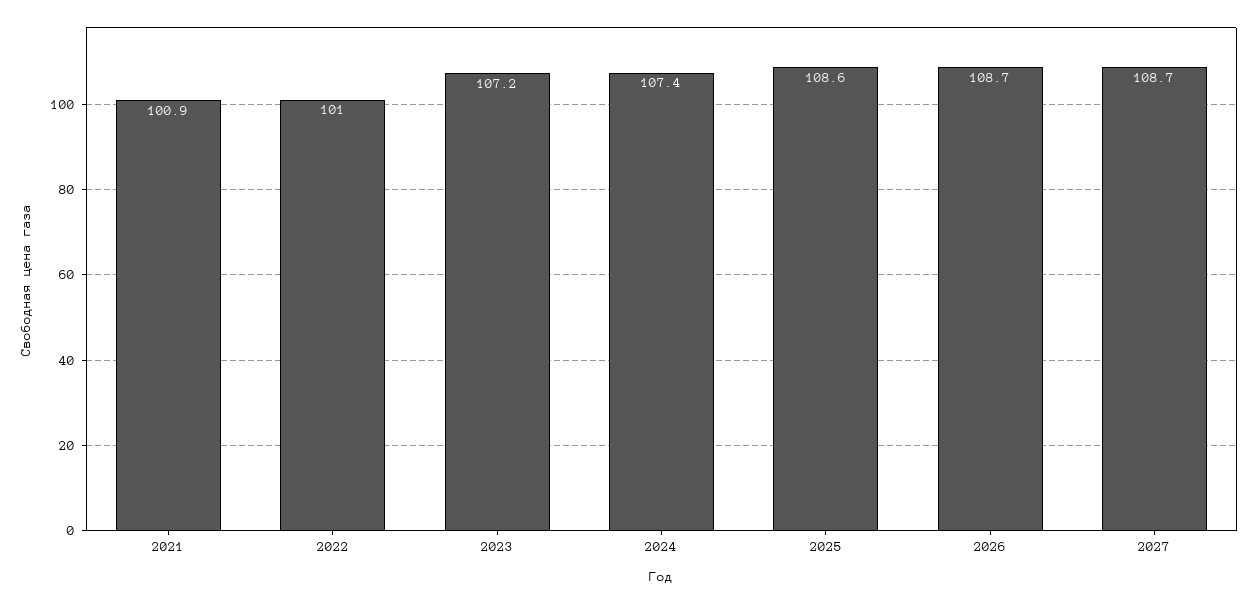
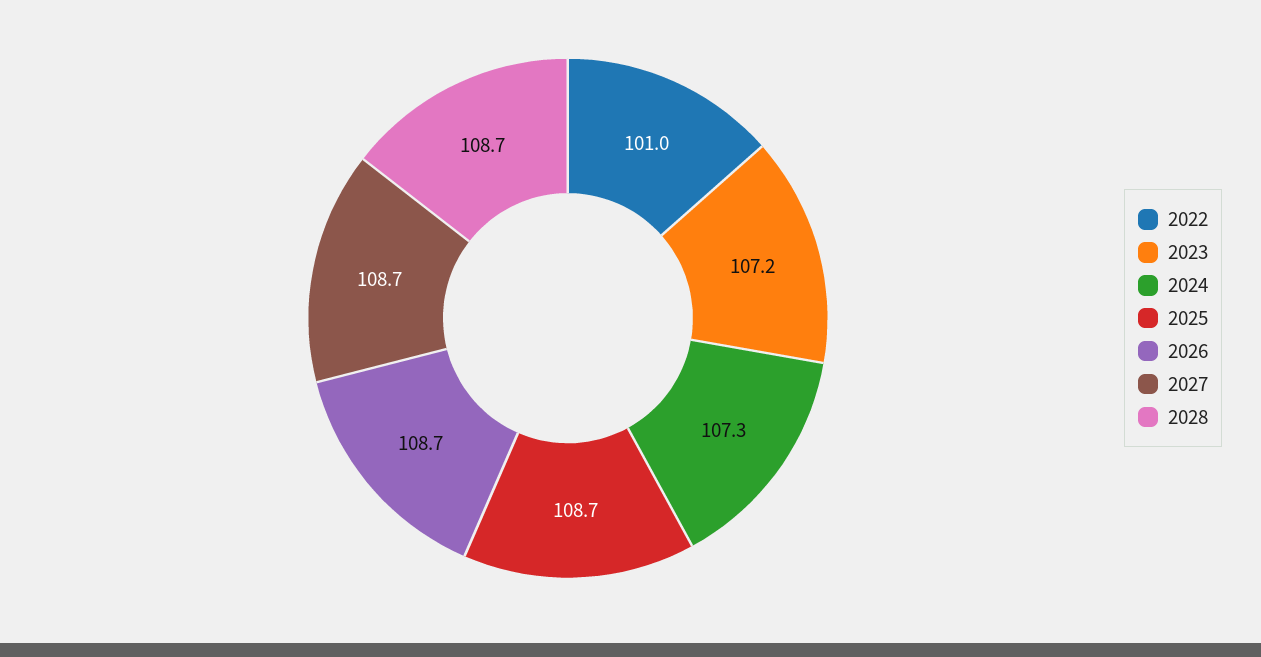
2021: 100.9 -> none
2024: 107.4 -> 107.3
2025: 108.6 -> 108.7
2028: none -> 108.7

